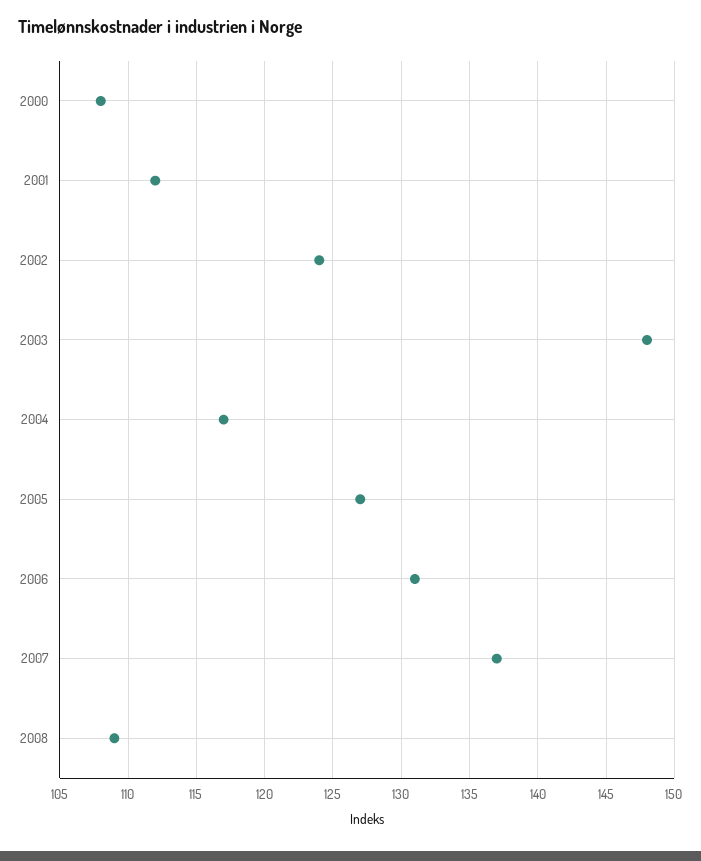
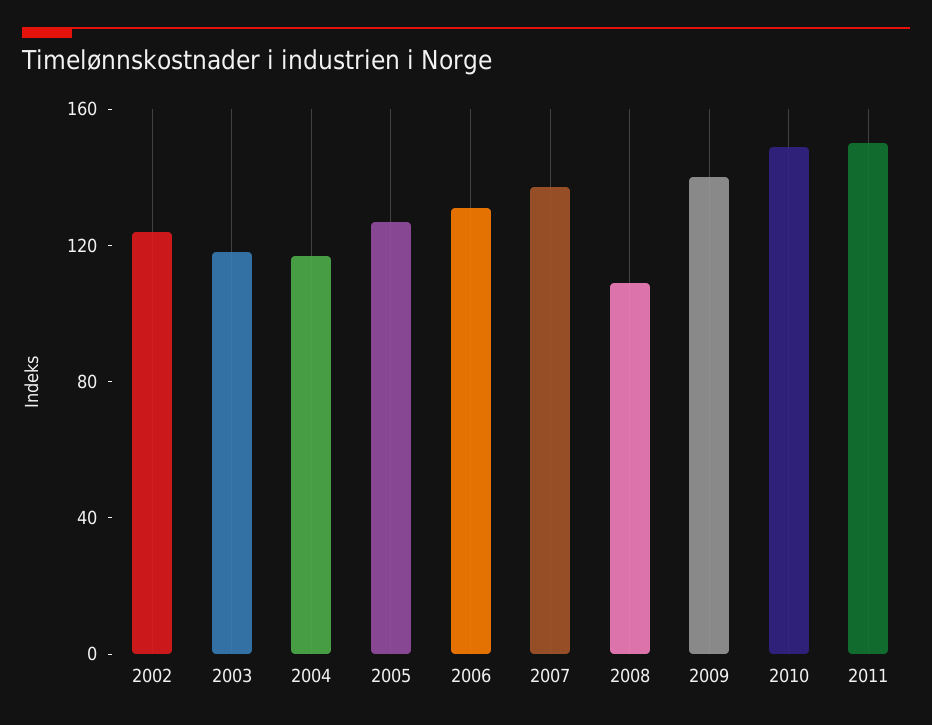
2000: 108 -> none
2001: 112 -> none
2003: 148 -> 120
2009: none -> 140
2010: none -> 150
2011: none -> 150

